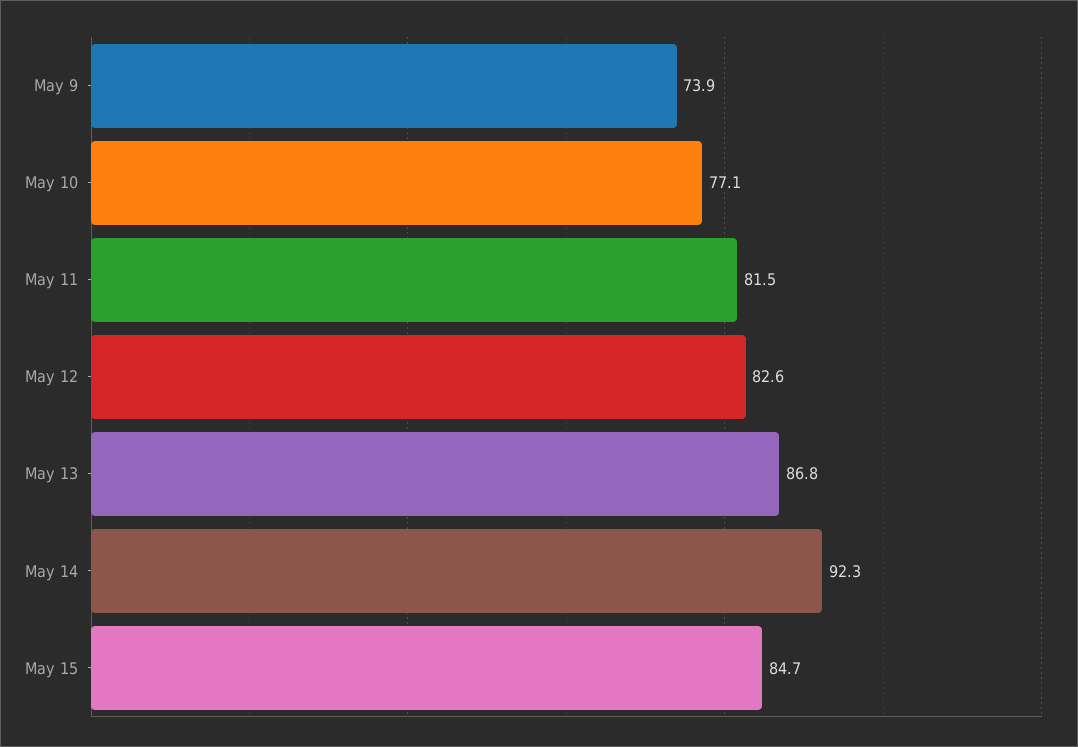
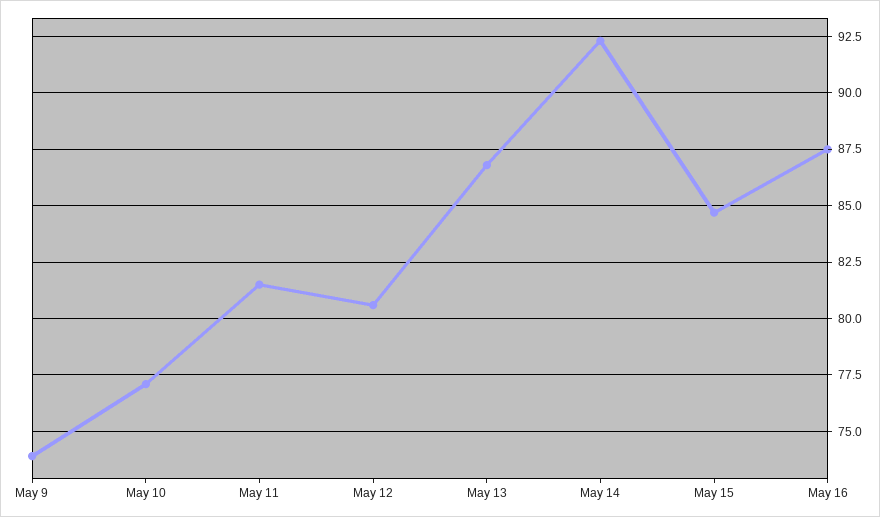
May 12: 82.6 -> 80.5
May 16: none -> 87.5

